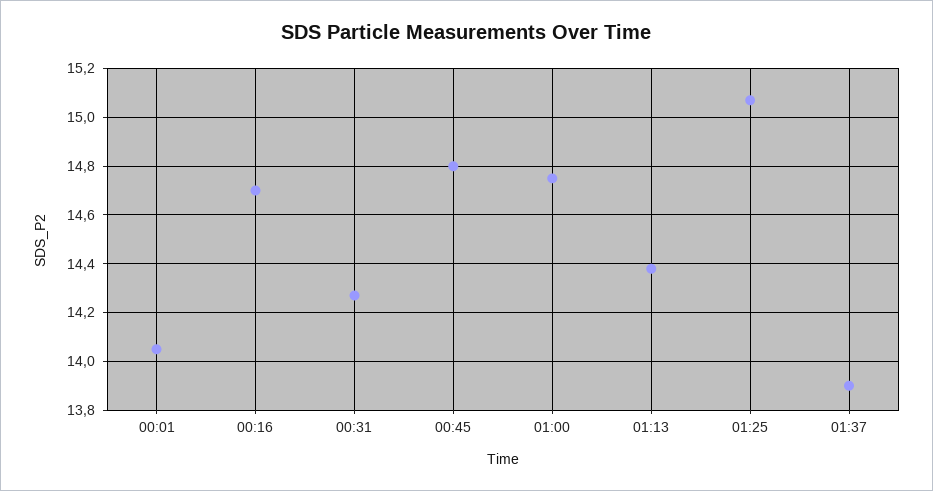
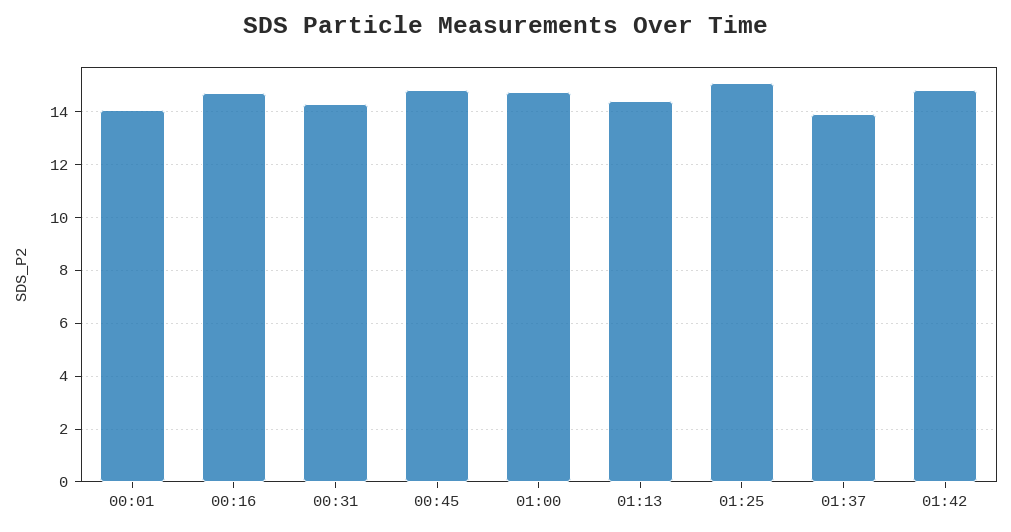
01:42: none -> 14.75

